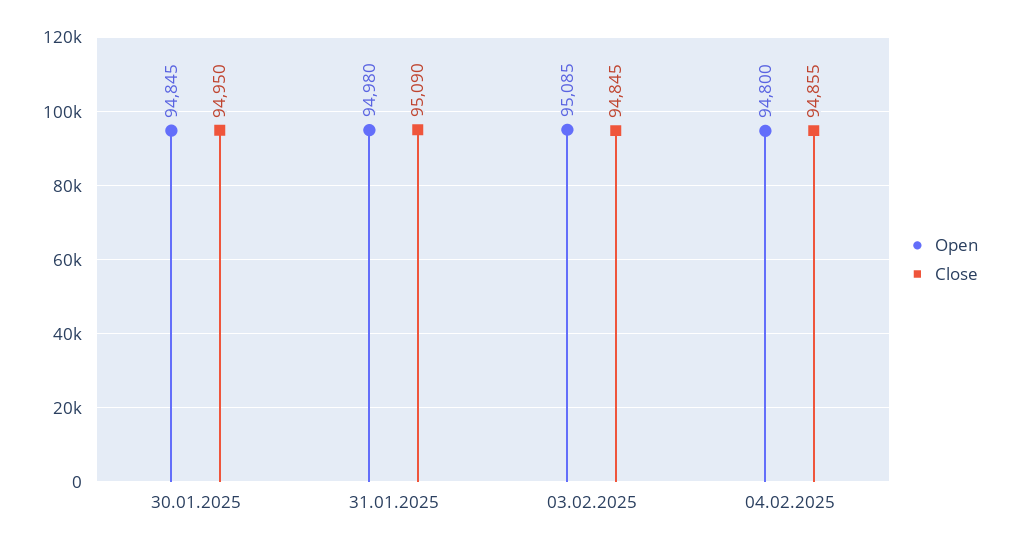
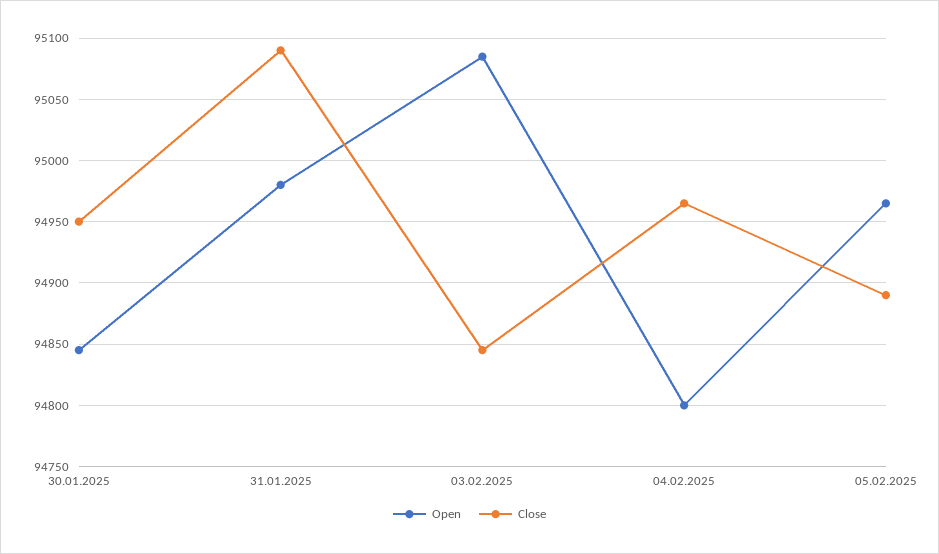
Close, 04.02.2025: 94855 -> 94965
Open, 05.02.2025: none -> 94965
Close, 05.02.2025: none -> 94890

